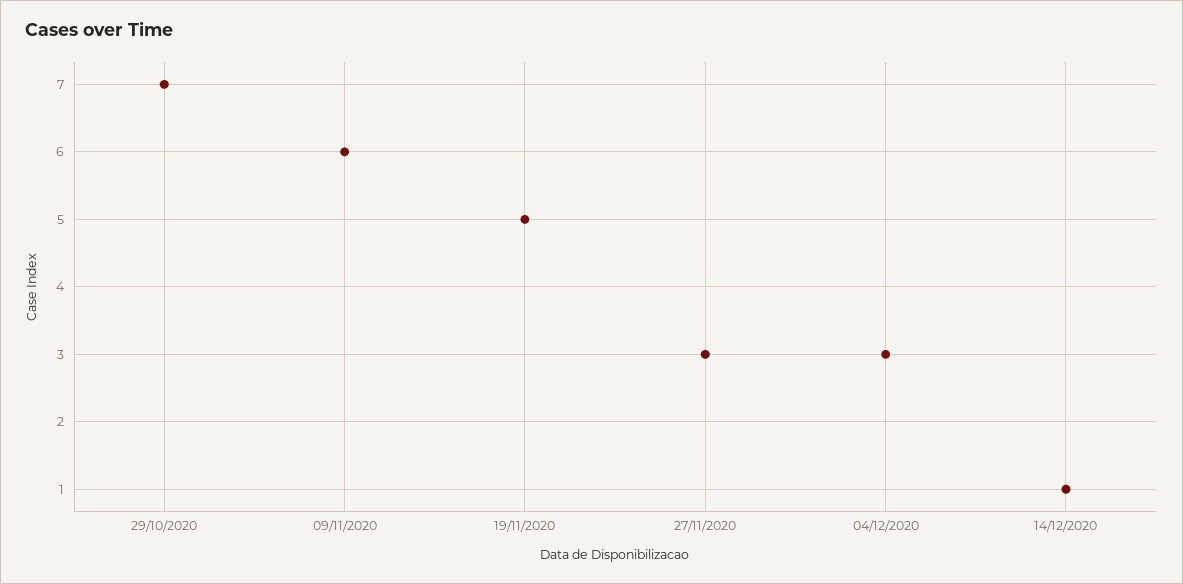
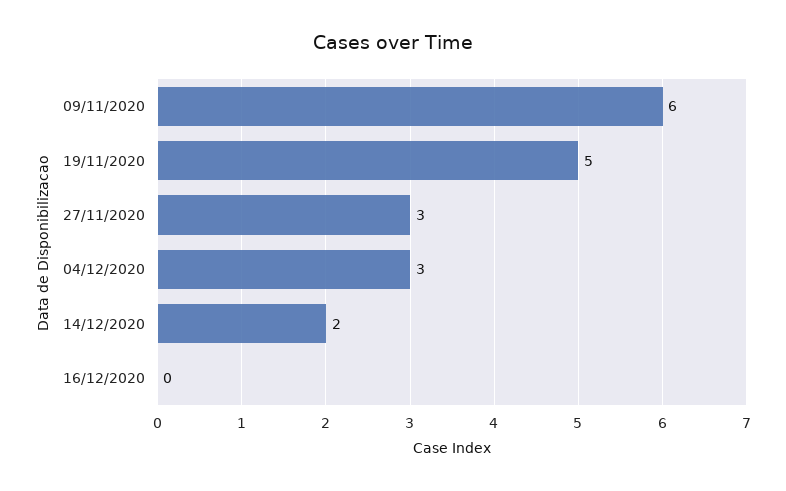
29/10/2020: 7 -> none
14/12/2020: 1 -> 2
16/12/2020: none -> 0

